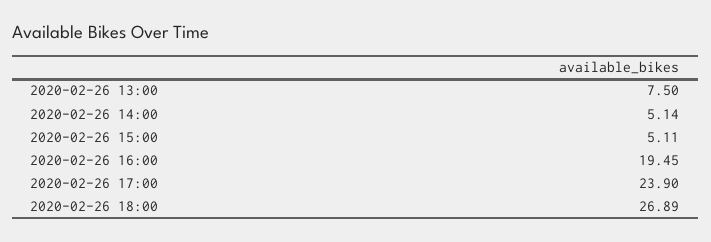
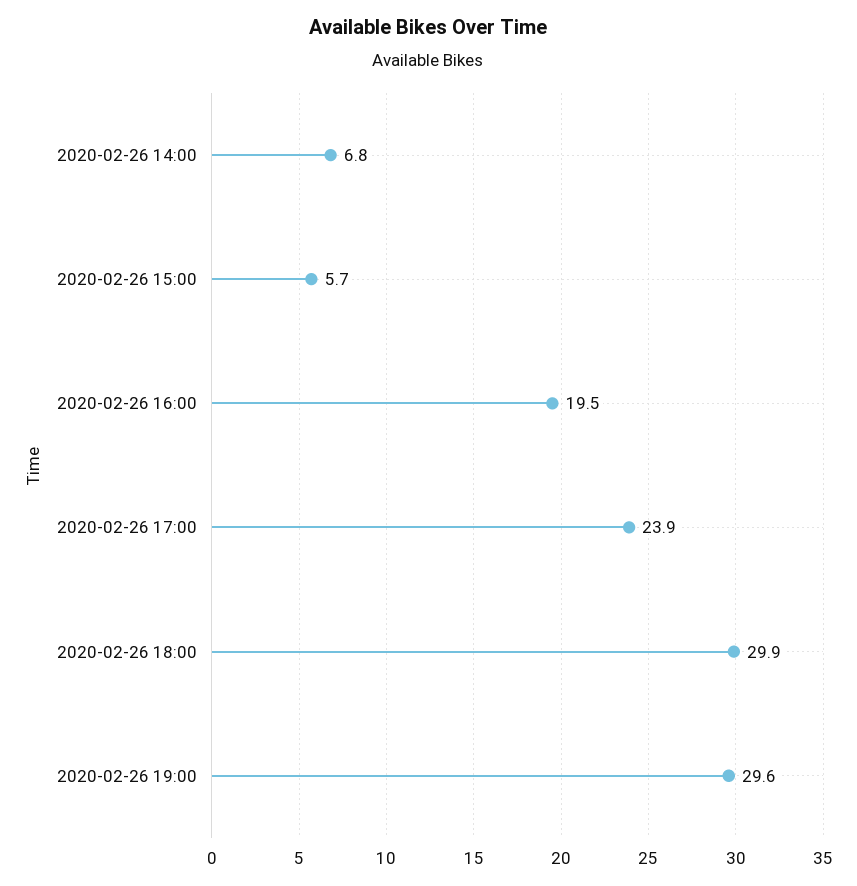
2020-02-26 13:00: 7.5 -> none
2020-02-26 14:00: 5.14 -> 6.8
2020-02-26 15:00: 5.11 -> 5.7
2020-02-26 18:00: 26.89 -> 29.9
2020-02-26 19:00: none -> 29.6

